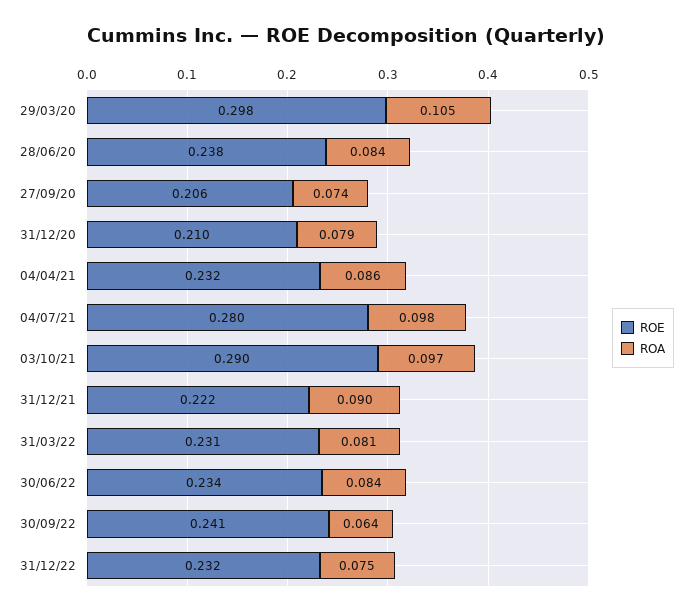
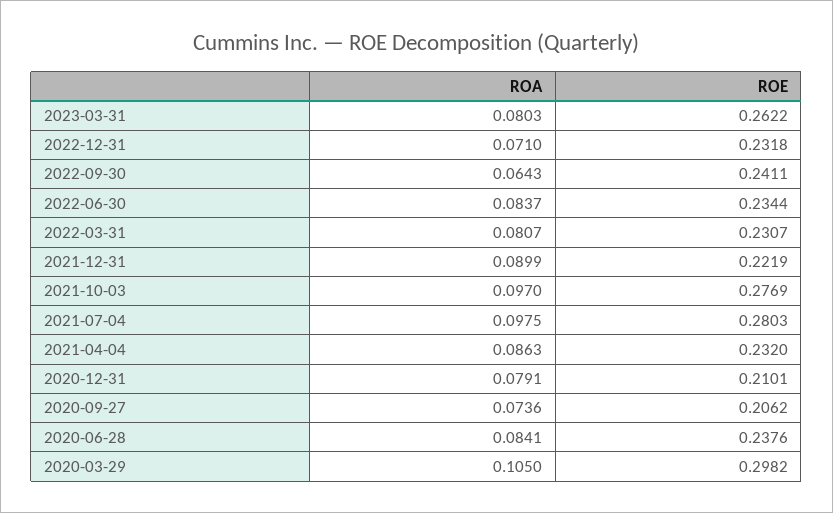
ROE, 03/10/21: 0.29 -> 0.2769
ROA, 31/12/22: 0.075 -> 0.071
ROA, 2023-03-31: none -> 0.0803
ROE, 2023-03-31: none -> 0.2622

